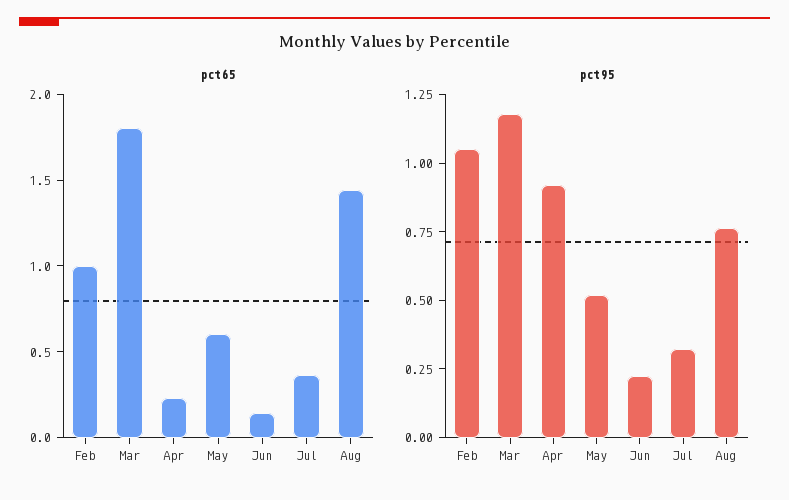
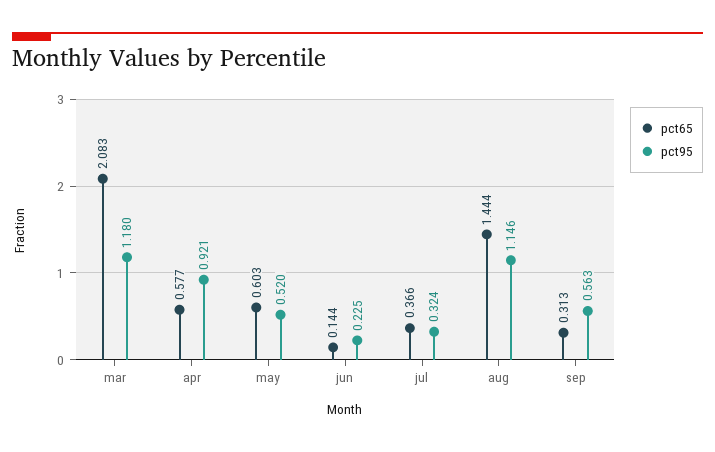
pct65, Feb: 1 -> none
pct65, Mar: 1.8 -> 2.083
pct65, Apr: 0.2 -> 0.577
pct95, Feb: 1.05 -> none
pct95, Aug: 0.75 -> 1.146
pct65, sep: none -> 0.313
pct95, sep: none -> 0.563

